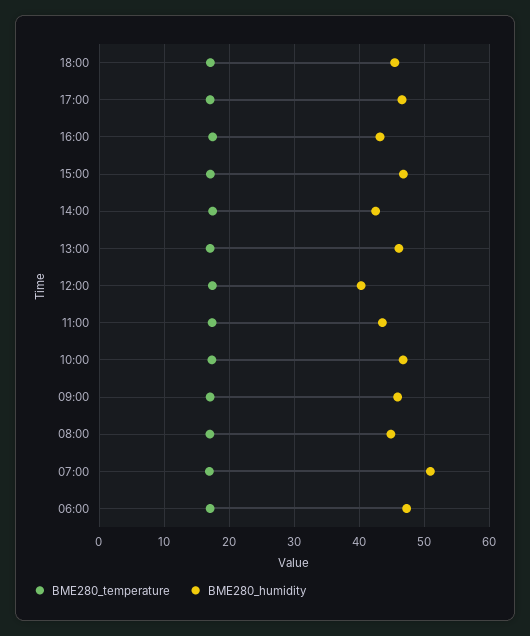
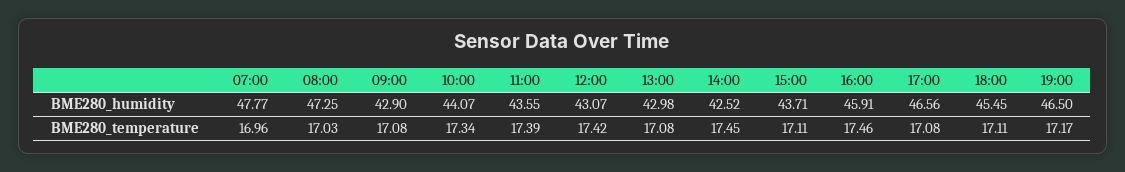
BME280_humidity, 16:00: 43 -> 45.91
BME280_humidity, 15:00: 47 -> 43.71
BME280_humidity, 13:00: 46 -> 42.98
BME280_humidity, 12:00: 40 -> 43.07
BME280_humidity, 10:00: 47 -> 44.07
BME280_humidity, 09:00: 46 -> 42.9
BME280_humidity, 08:00: 45 -> 47.25
BME280_humidity, 07:00: 51 -> 47.77
BME280_temperature, 06:00: 17 -> none
BME280_humidity, 06:00: 47 -> none
BME280_humidity, 19:00: none -> 46.5
BME280_temperature, 19:00: none -> 17.17

